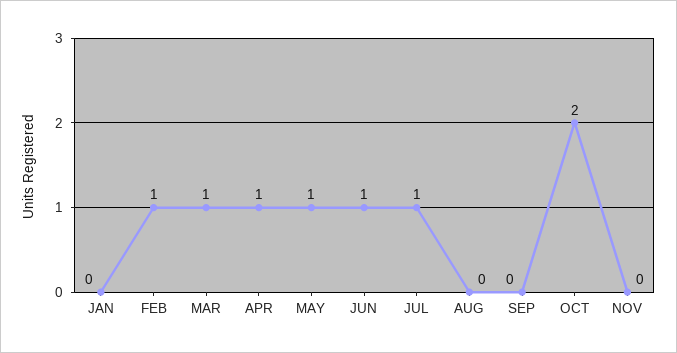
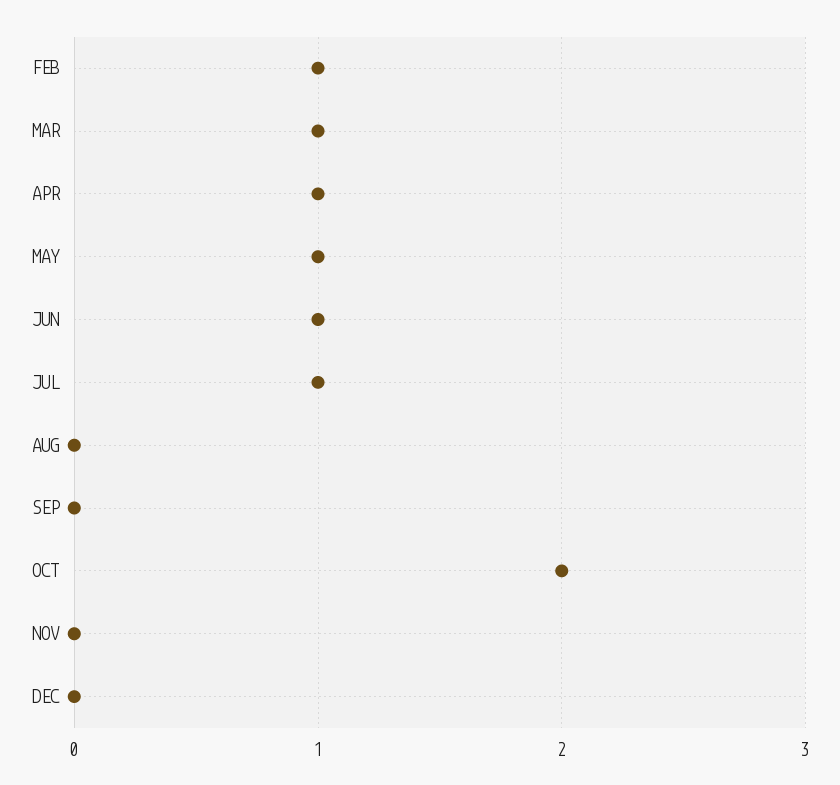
JAN: 0 -> none
DEC: none -> 0

